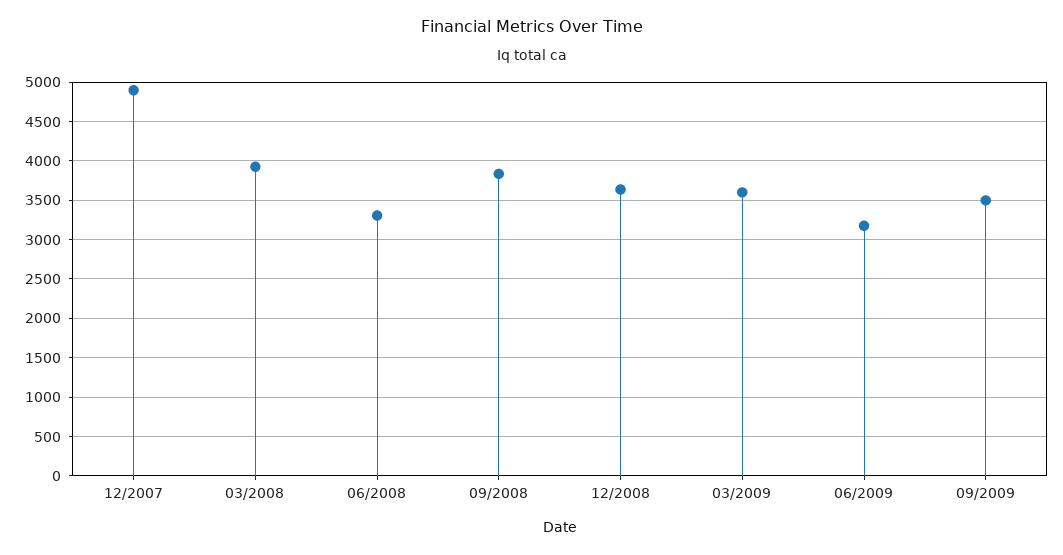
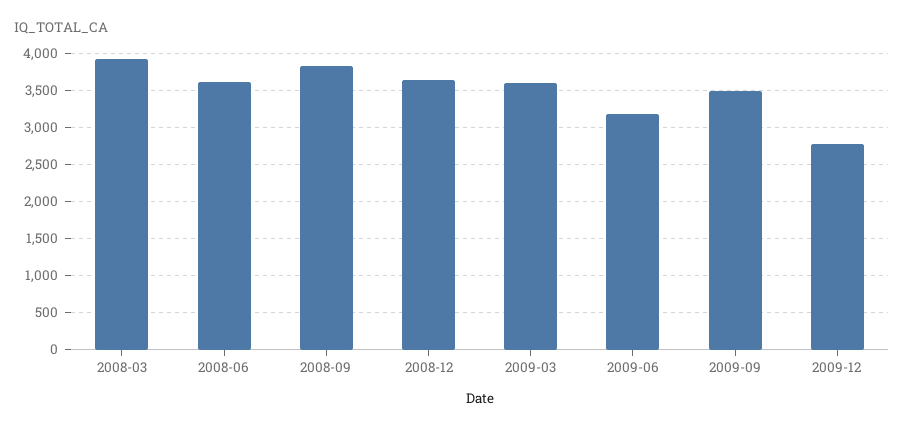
12/2007: 4900 -> none
06/2008: 3300 -> 3600
2009-12: none -> 2800

